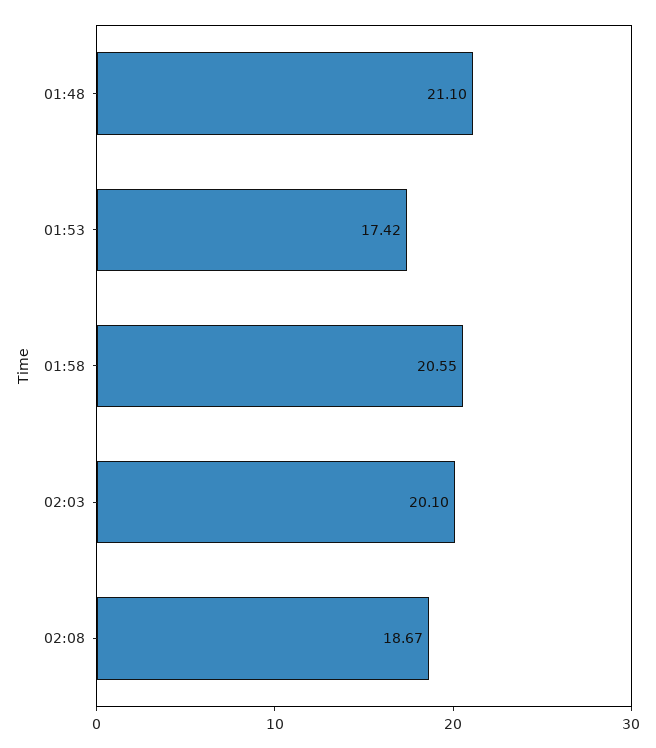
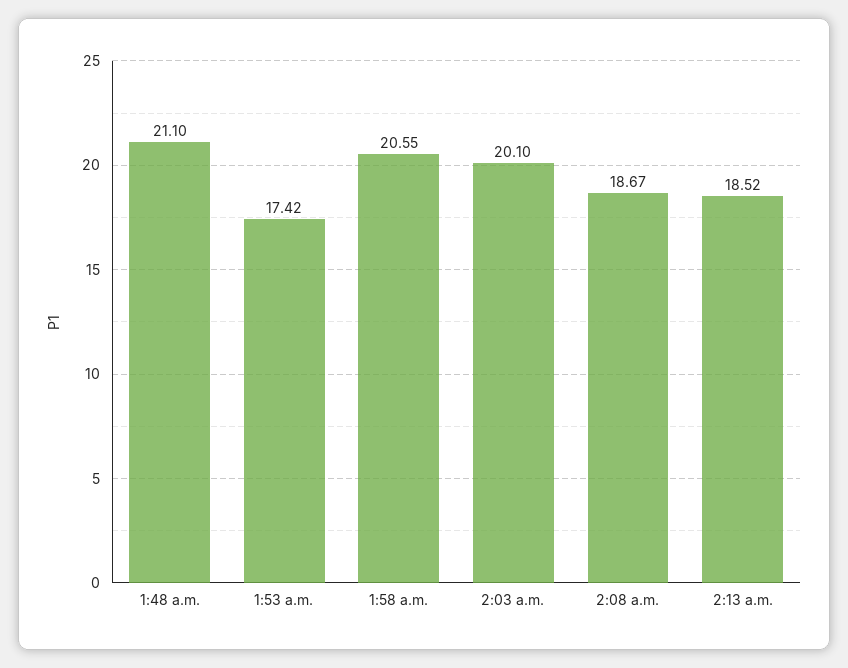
2:13 a.m.: none -> 18.52

